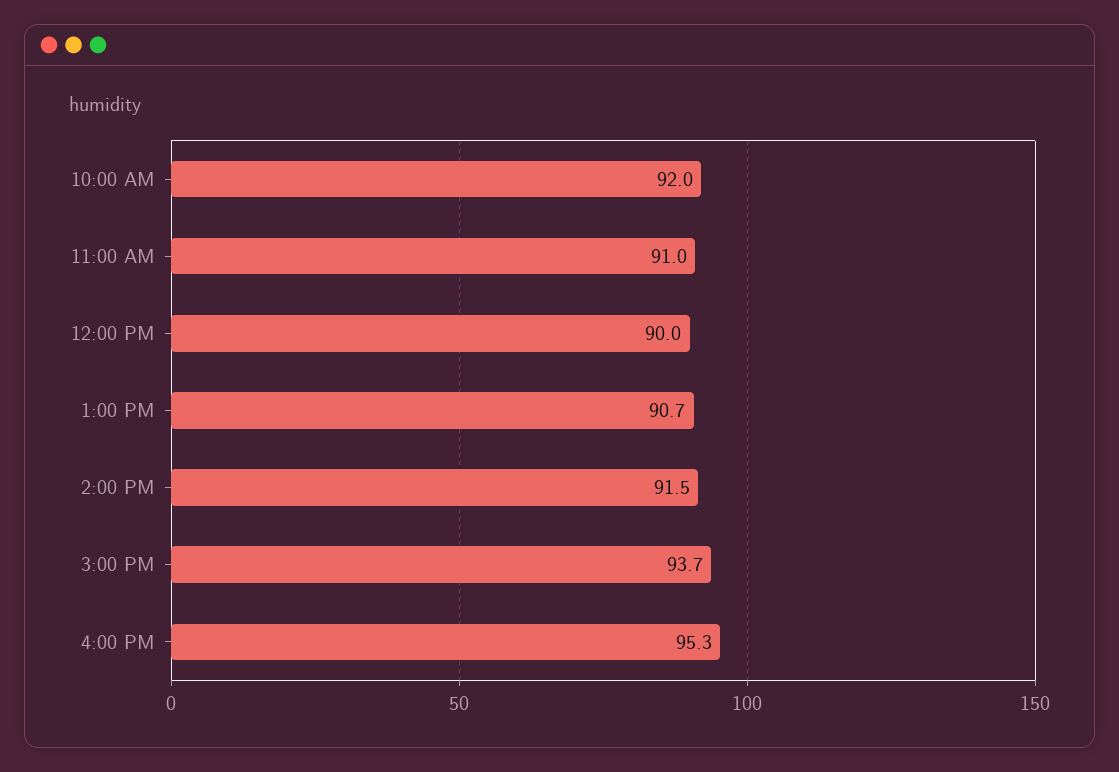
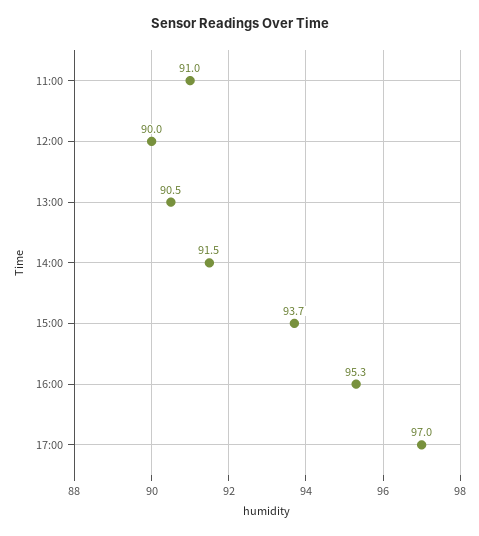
10:00 AM: 92 -> none
1:00 PM: 90.7 -> 90.5
17:00: none -> 97

